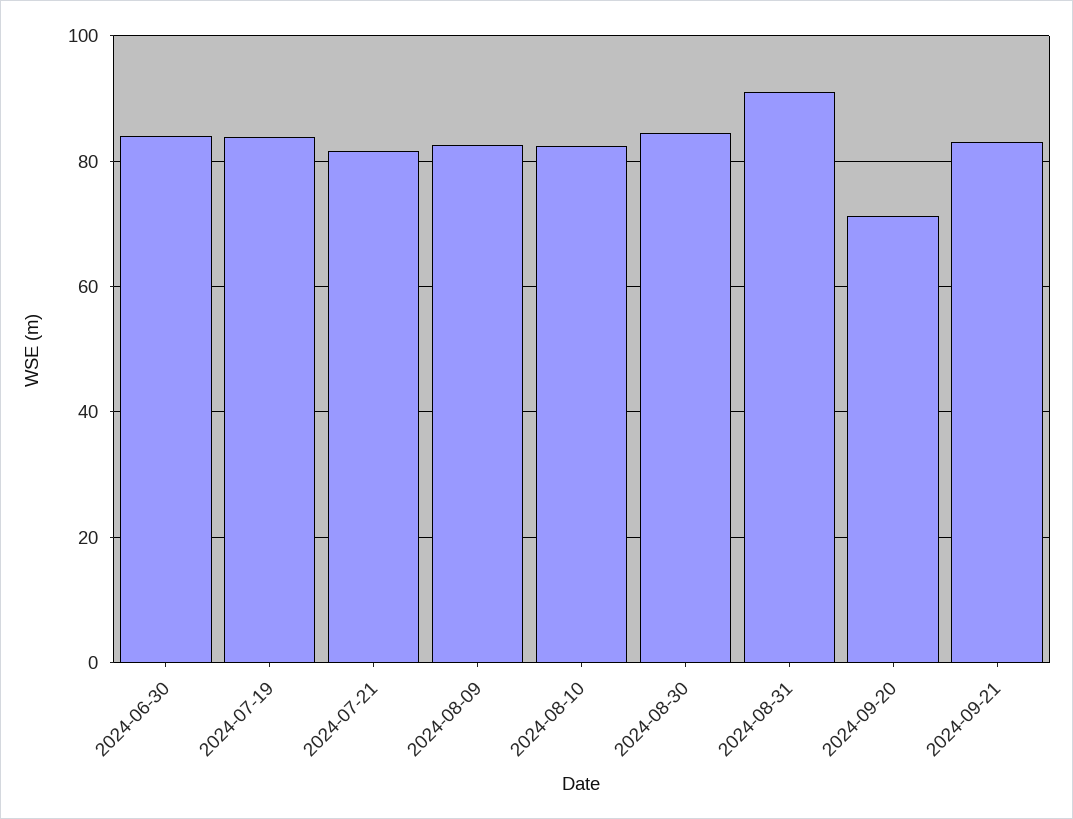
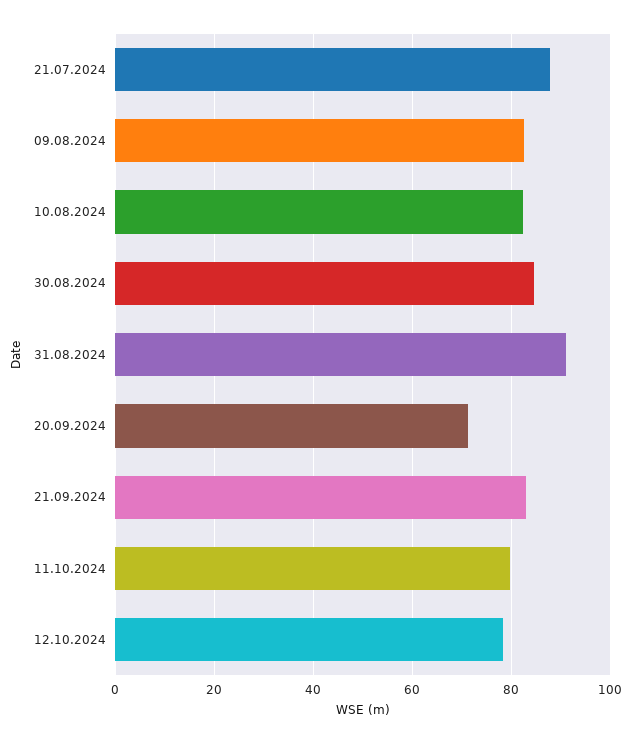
2024-06-30: 84 -> none
2024-07-19: 84 -> none
2024-07-21: 82 -> 88
11.10.2024: none -> 80
12.10.2024: none -> 78

